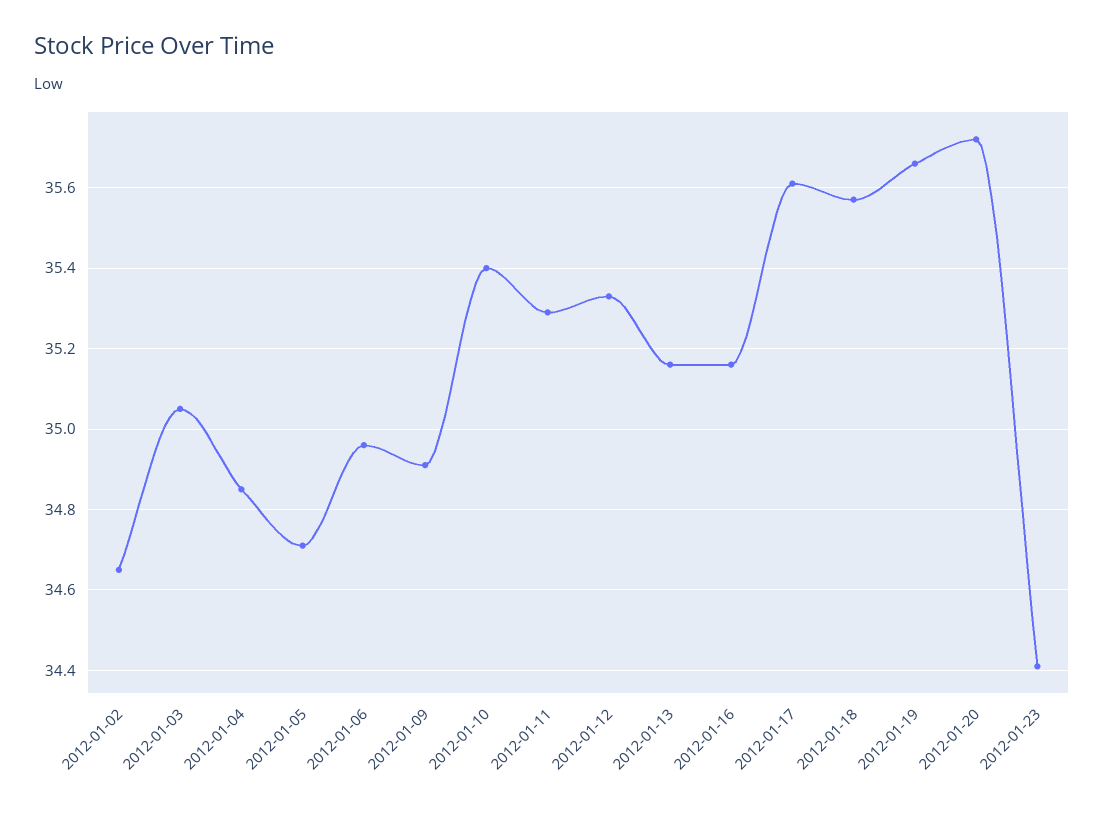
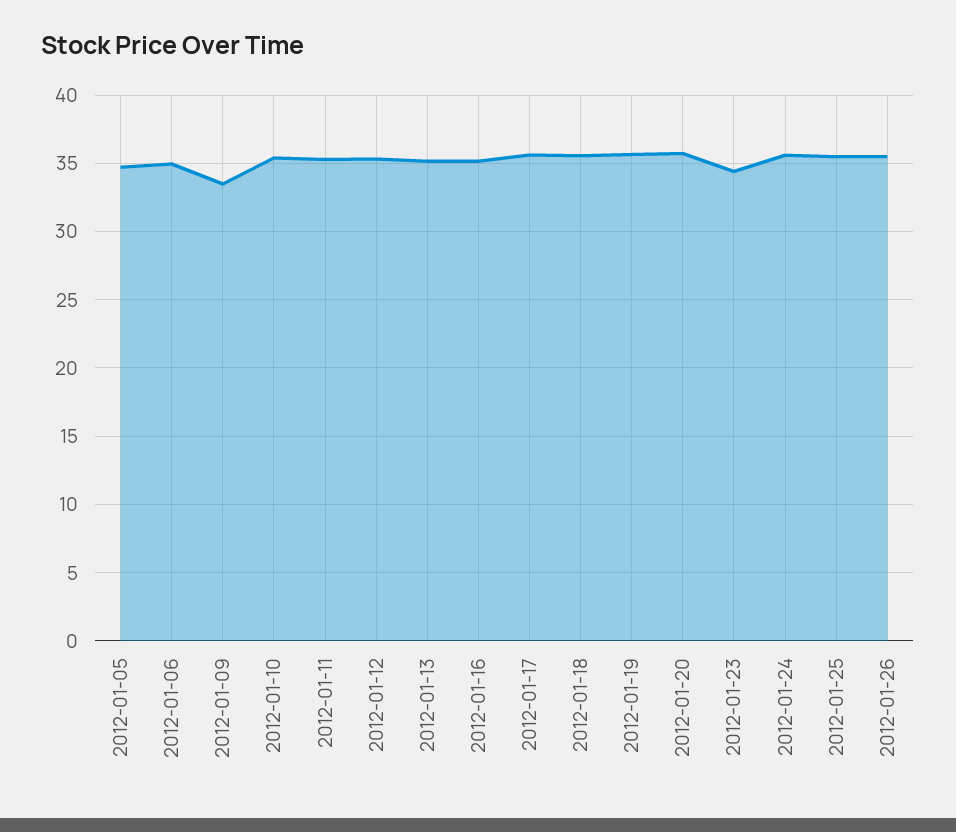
2012-01-02: 34.65 -> none
2012-01-03: 35.05 -> none
2012-01-04: 34.85 -> none
2012-01-09: 34.9 -> 33.5
2012-01-24: none -> 35.5
2012-01-25: none -> 35.5
2012-01-26: none -> 35.5

